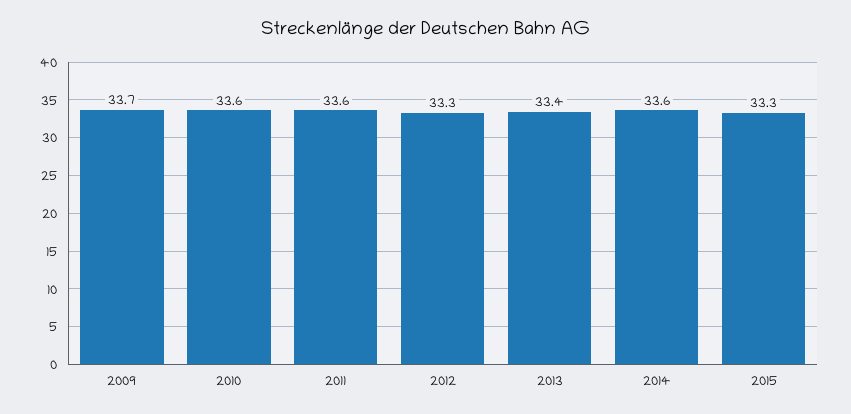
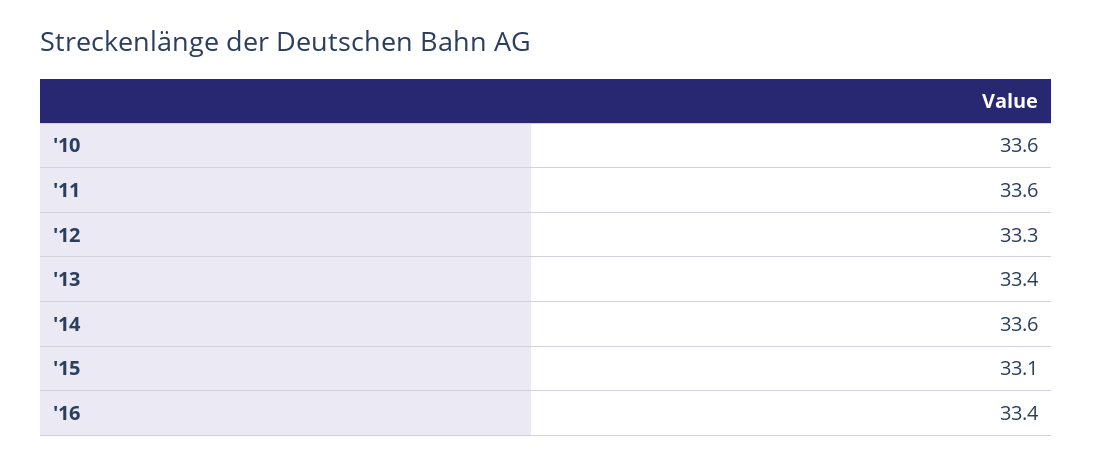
2009: 33.7 -> none
2015: 33.3 -> 33.1
'16: none -> 33.4

